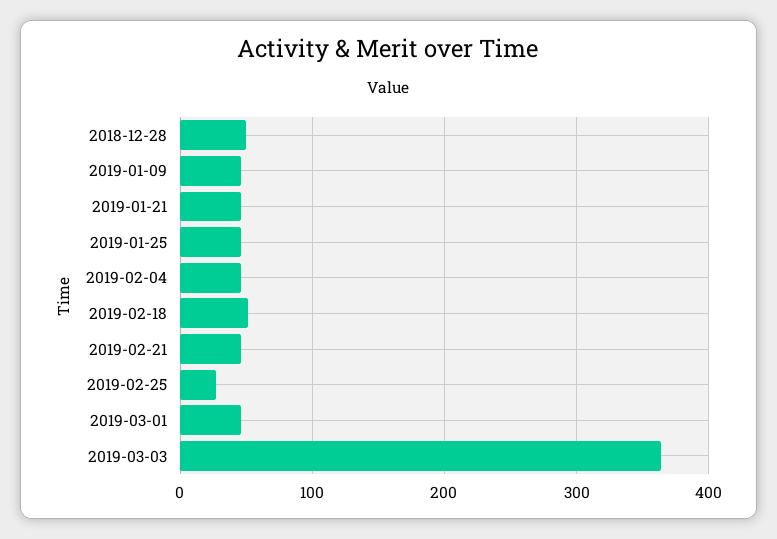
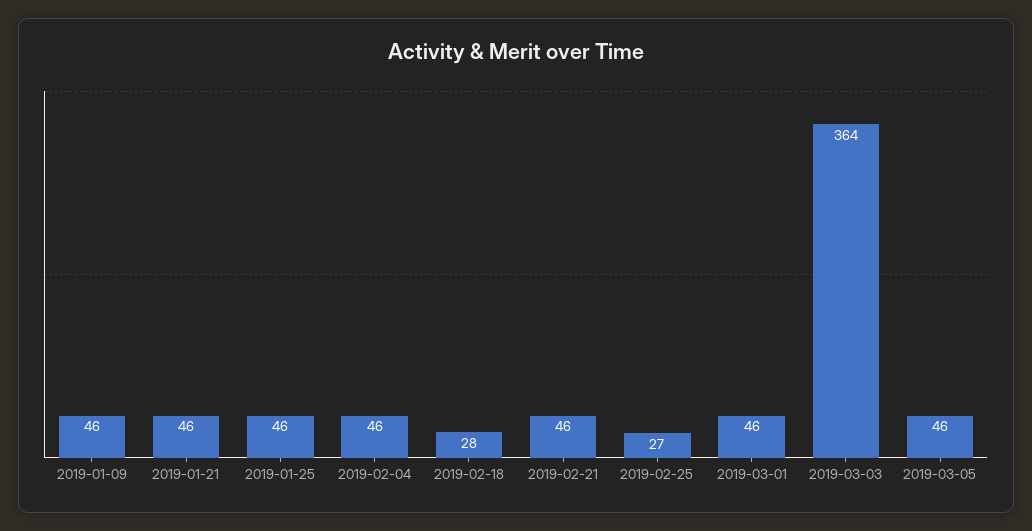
2018-12-28: 50 -> none
2019-02-18: 50 -> 28
2019-03-05: none -> 46

